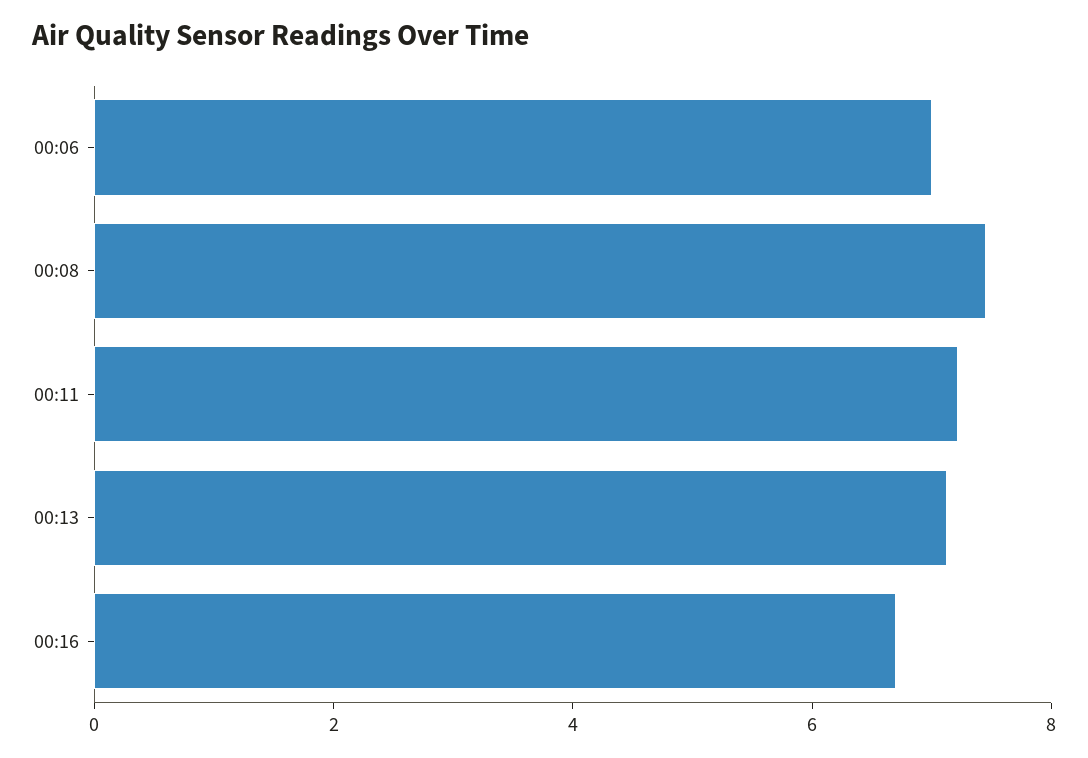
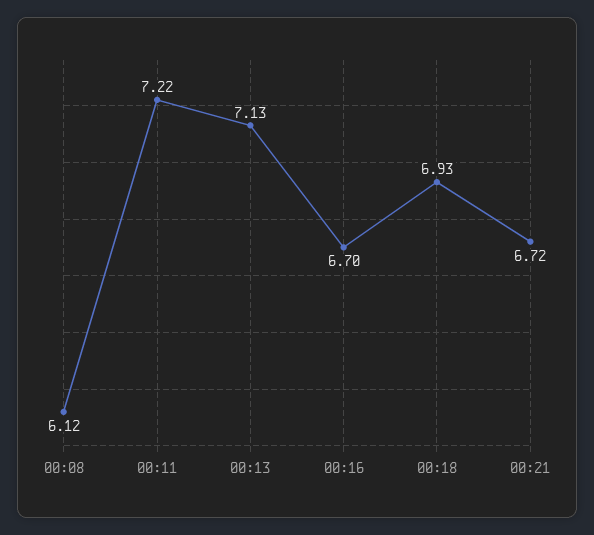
00:06: 7 -> none
00:08: 7.5 -> 6.12
00:18: none -> 6.93
00:21: none -> 6.72

